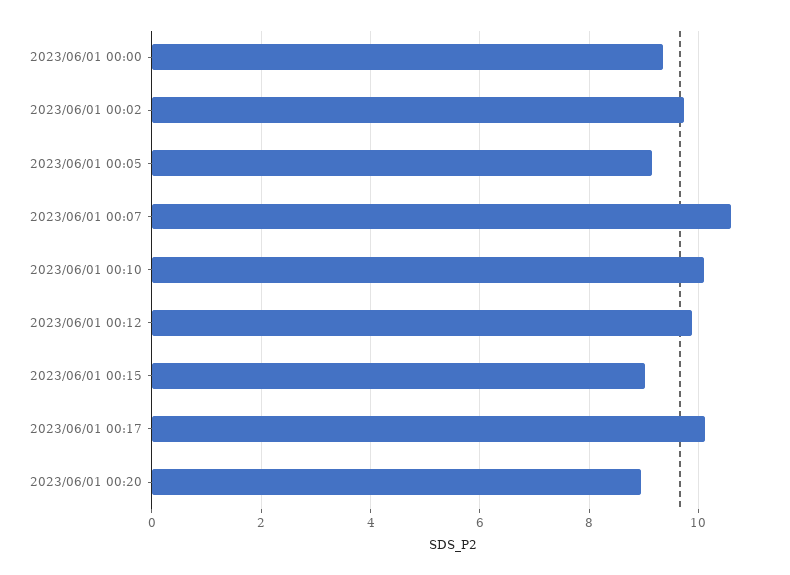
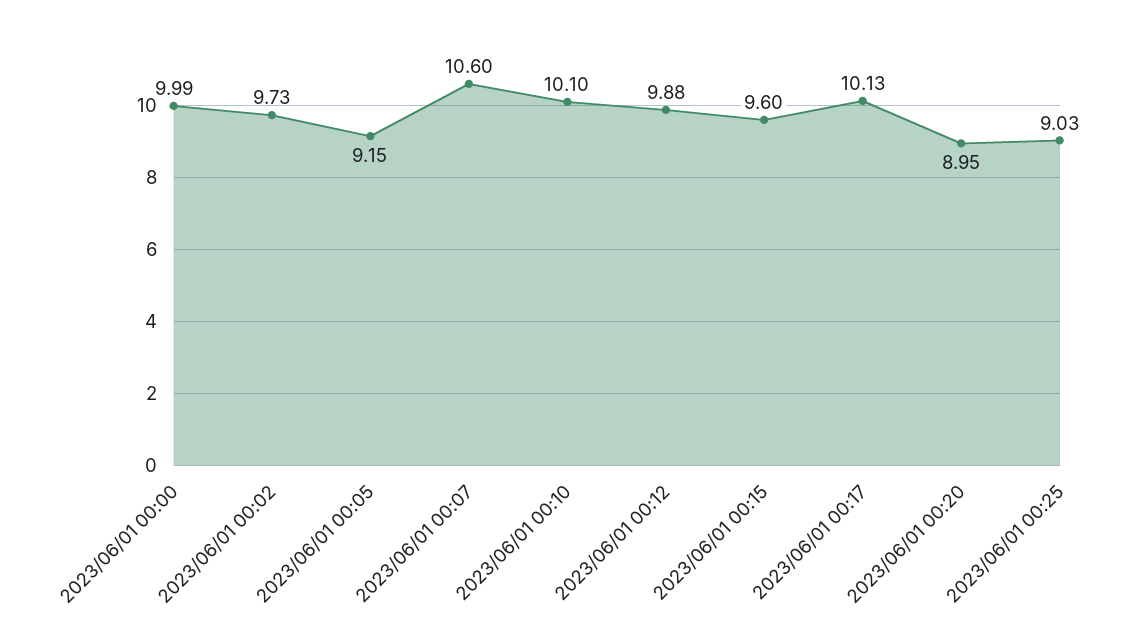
2023/06/01 00:00: 9.4 -> 9.99
2023/06/01 00:15: 9 -> 9.6
2023/06/01 00:25: none -> 9.03

